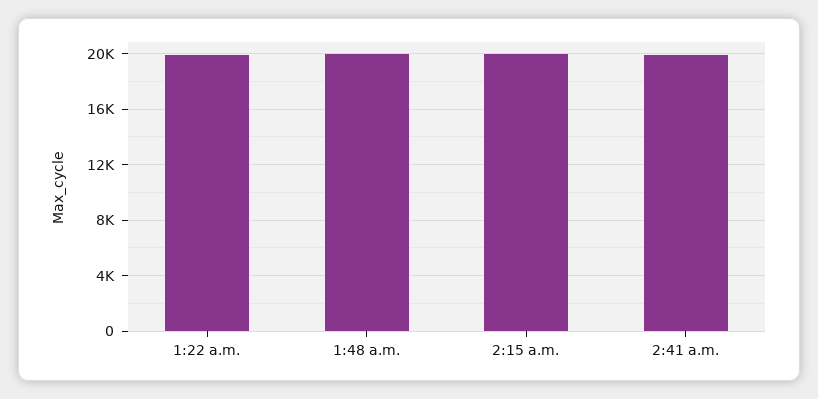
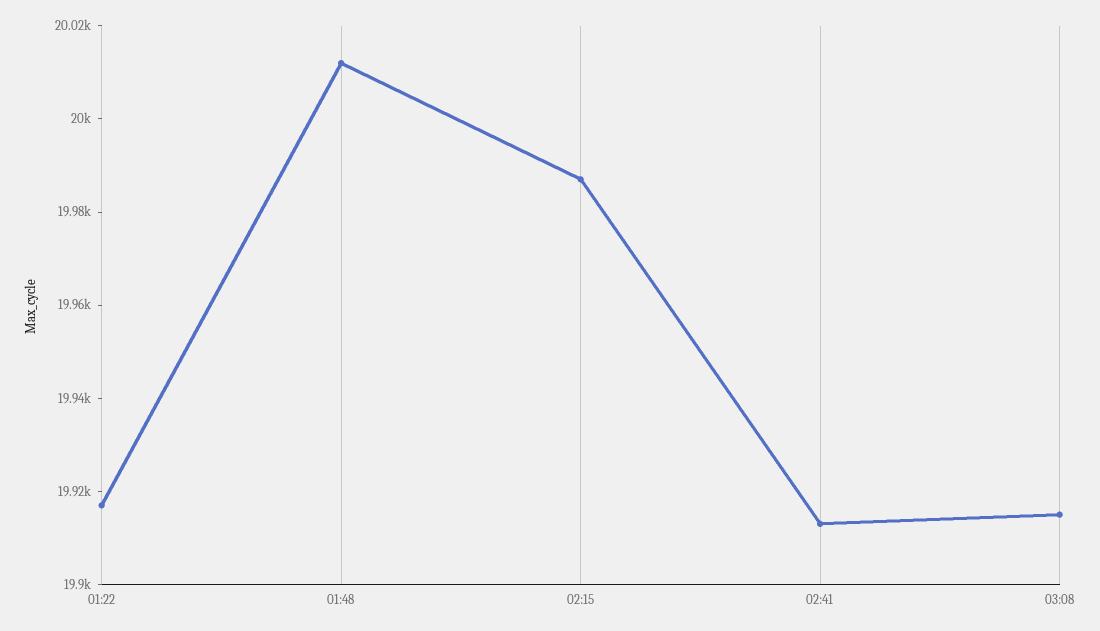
03:08: none -> 19915

